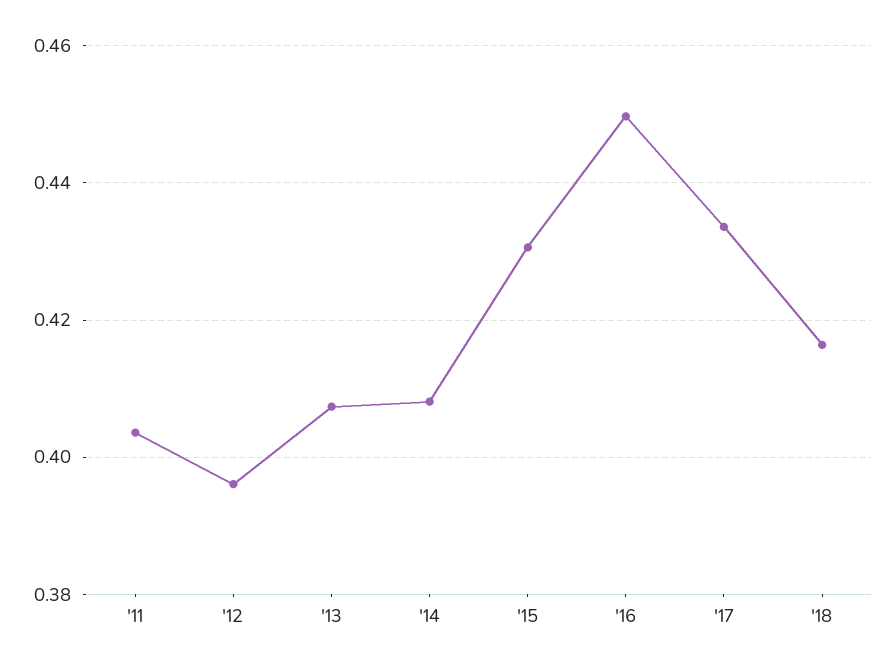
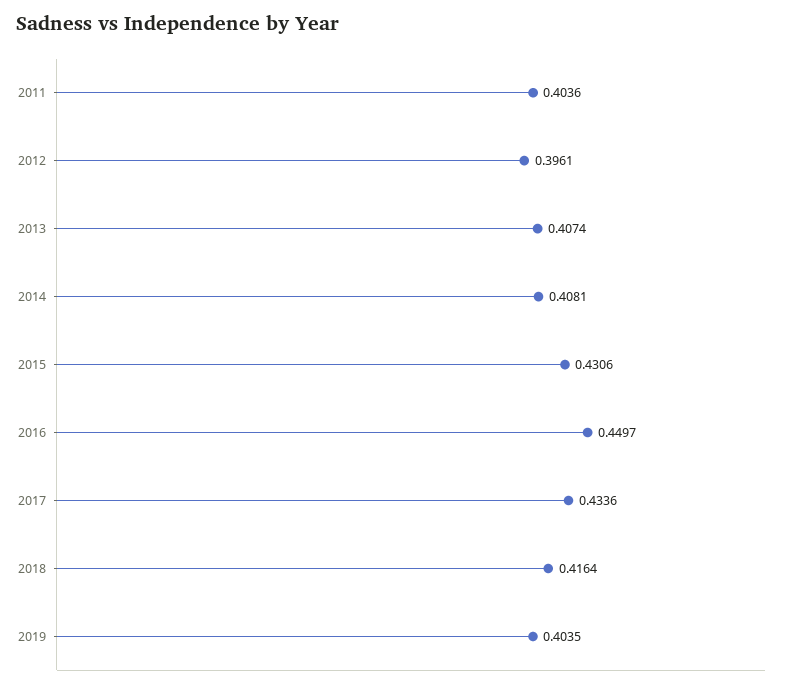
2019: none -> 0.4035

